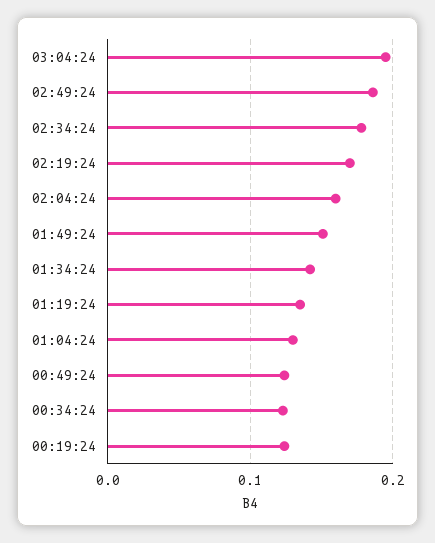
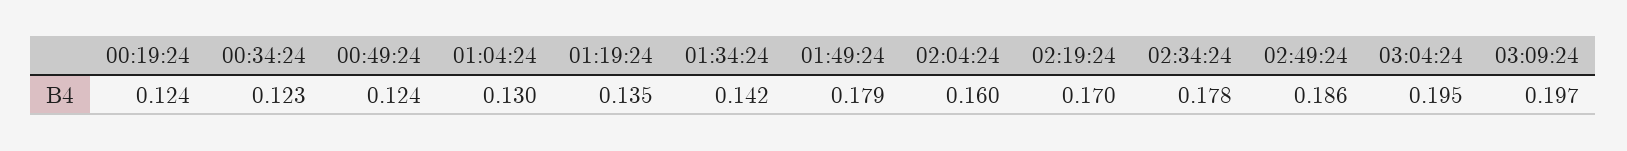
01:49:24: 0.15 -> 0.179
03:09:24: none -> 0.197

